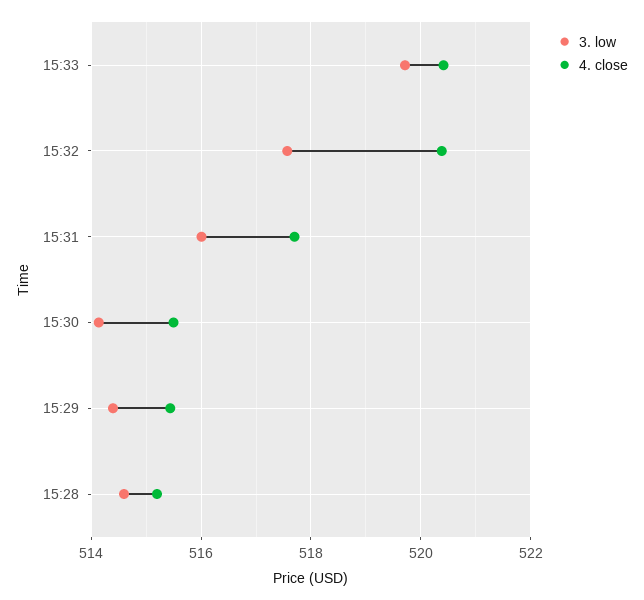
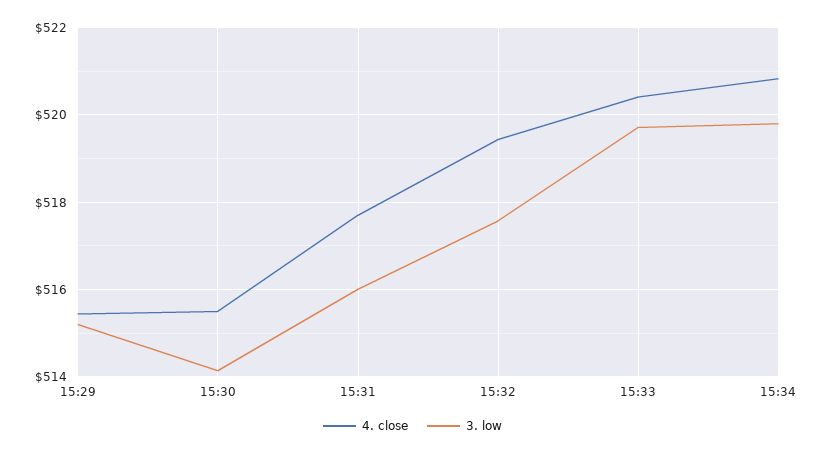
4. close, 15:32: 520.4 -> 519.4
3. low, 15:29: 514.4 -> 515.2
3. low, 15:28: 514.6 -> none
4. close, 15:28: 515.2 -> none
4. close, 15:34: none -> 520.8
3. low, 15:34: none -> 519.8

